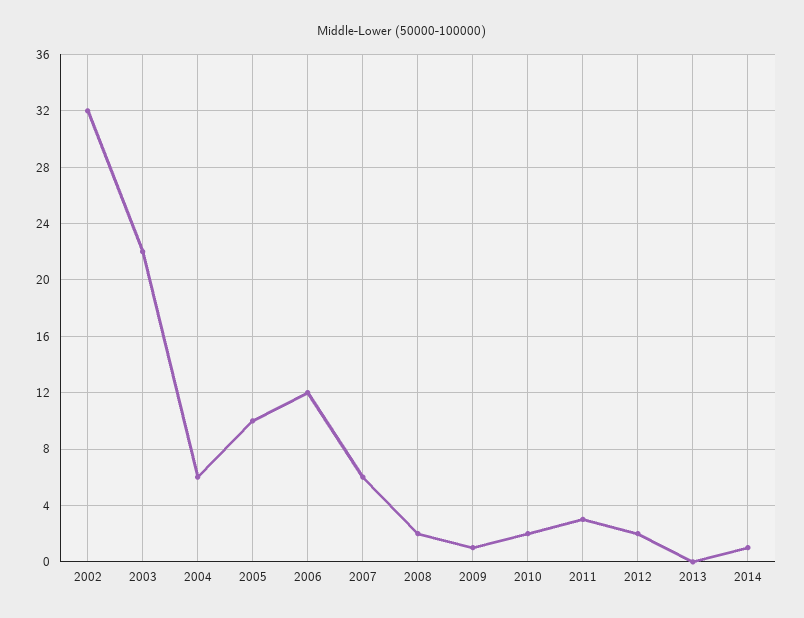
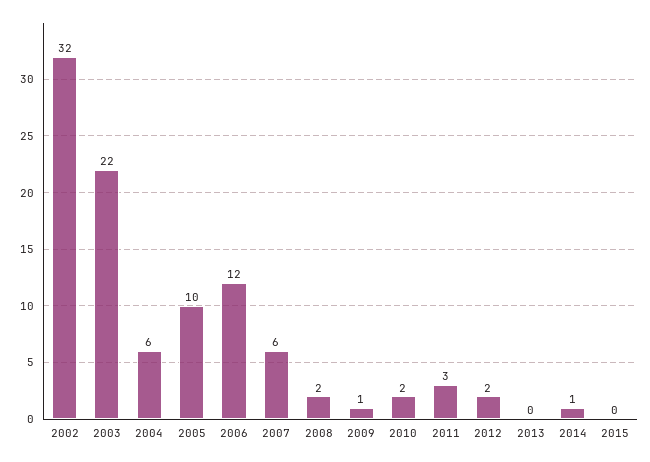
2015: none -> 0

